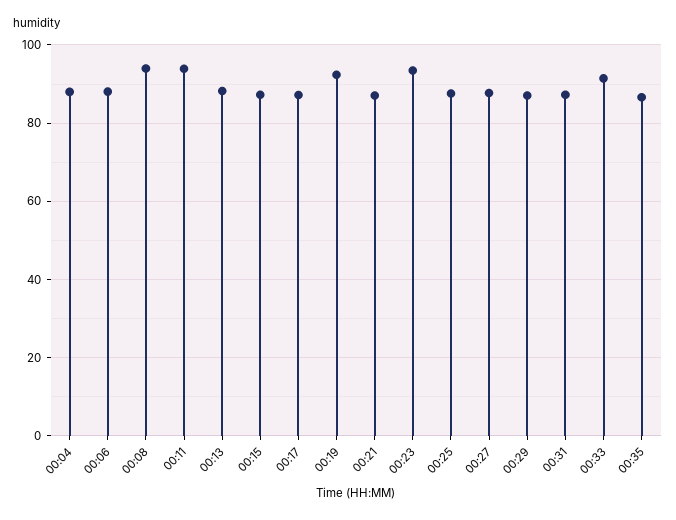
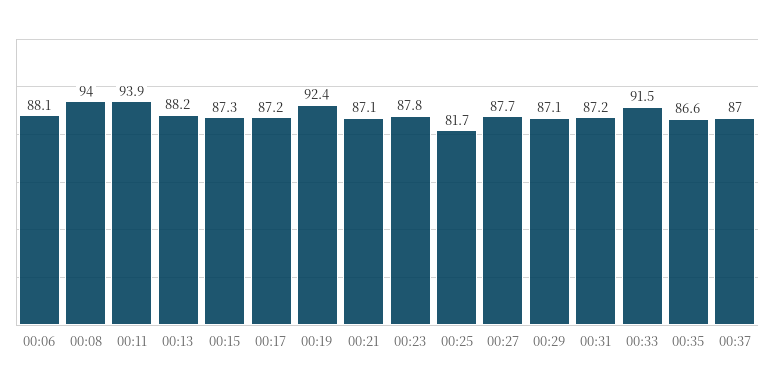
00:04: 88 -> none
00:23: 94 -> 87.8
00:25: 88 -> 81.7
00:37: none -> 87

